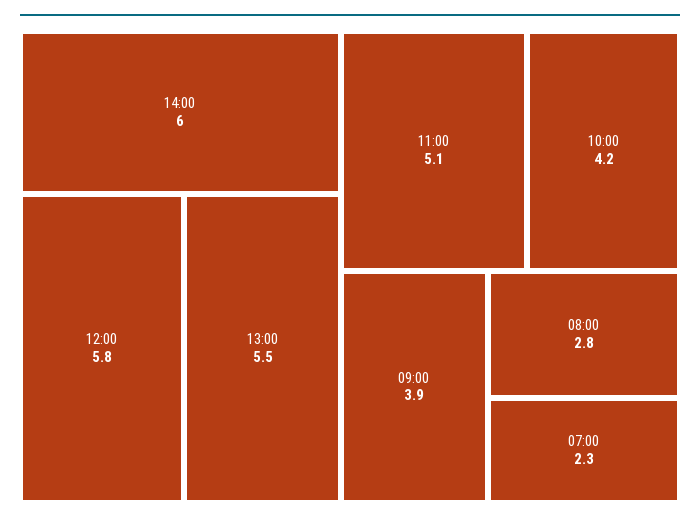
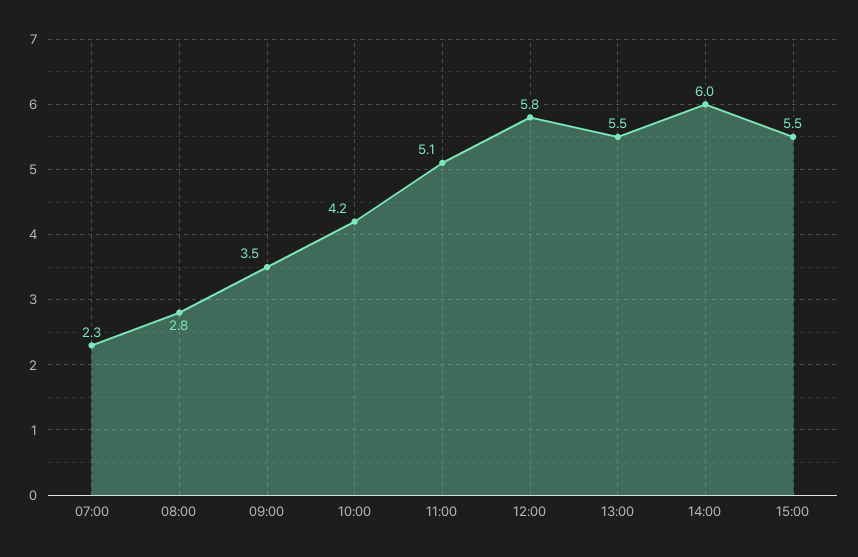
09:00: 3.9 -> 3.5
15:00: none -> 5.5

